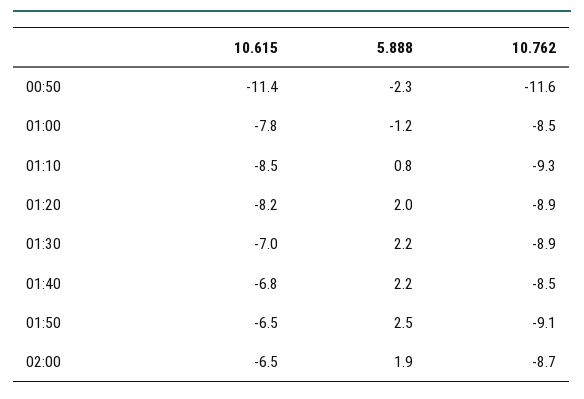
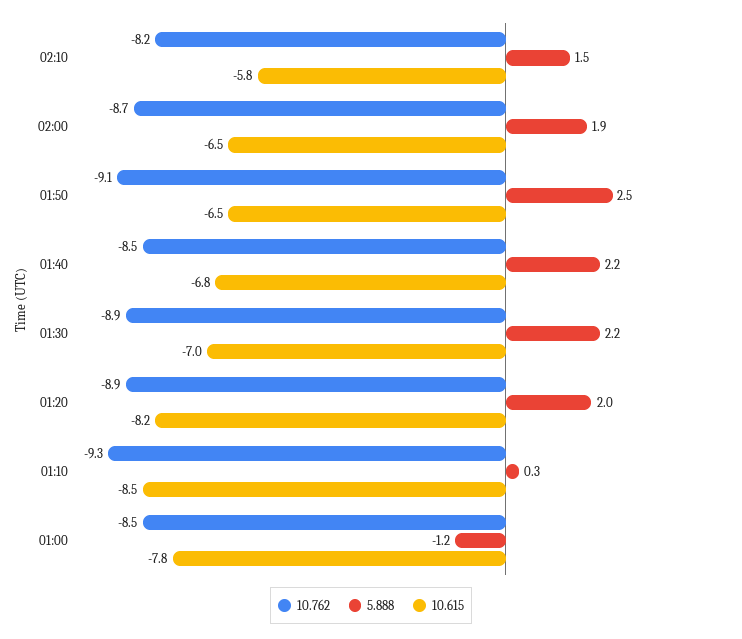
10.615, 00:50: -11.4 -> none
5.888, 00:50: -2.3 -> none
10.762, 00:50: -11.6 -> none
5.888, 01:10: 0.8 -> 0.3
10.762, 02:10: none -> -8.2
5.888, 02:10: none -> 1.5
10.615, 02:10: none -> -5.8

